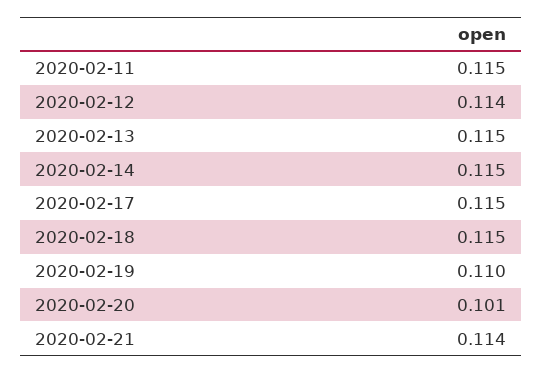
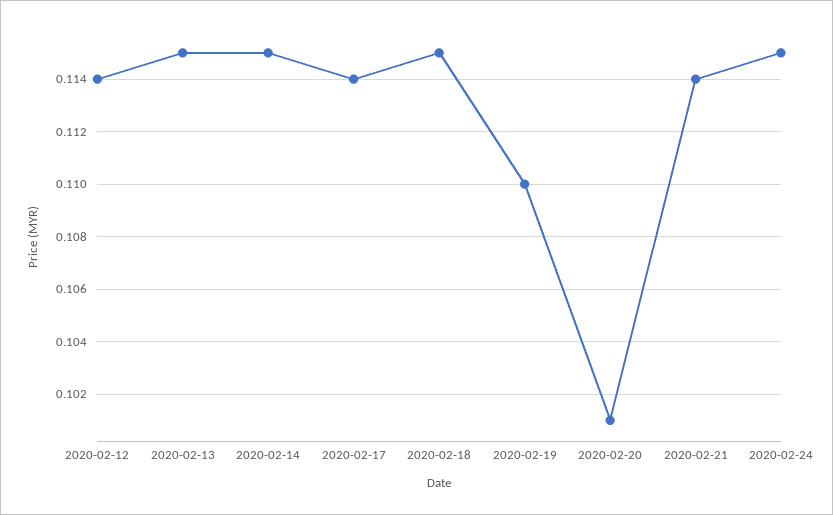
2020-02-11: 0.115 -> none
2020-02-17: 0.115 -> 0.114
2020-02-24: none -> 0.115

